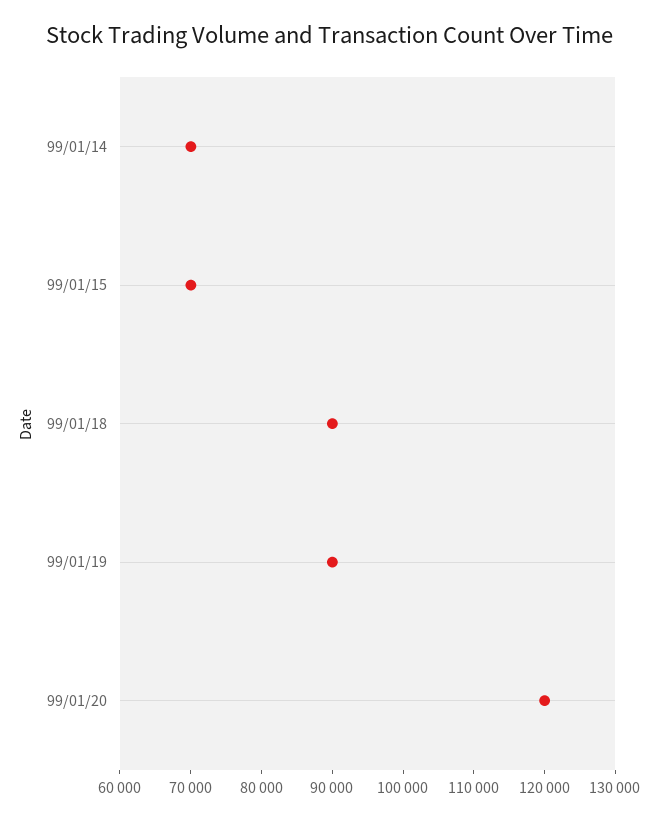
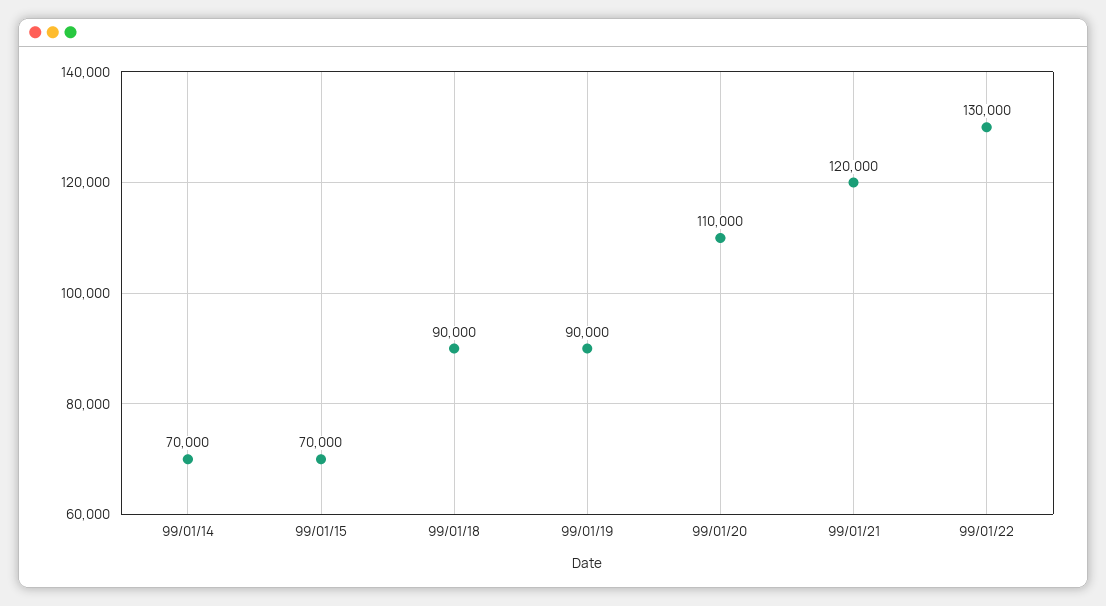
99/01/20: 120000 -> 110000
99/01/21: none -> 120000
99/01/22: none -> 130000

